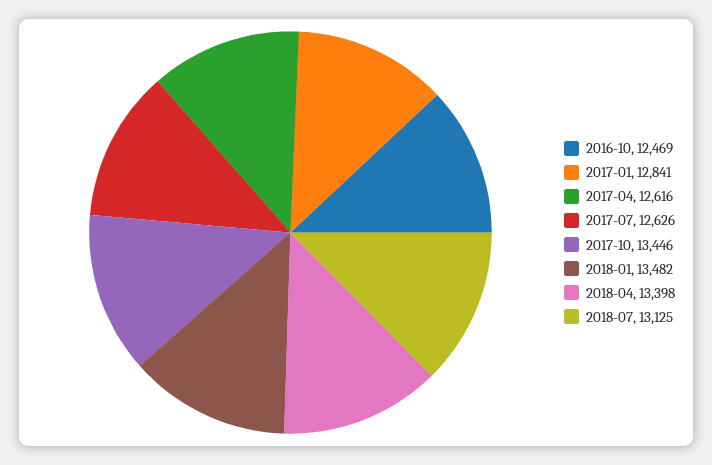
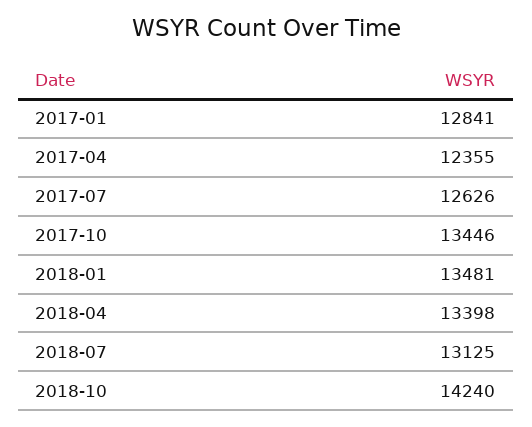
2016-10: 12469 -> none
2017-04: 12616 -> 12355
2018-01: 13482 -> 13481
2018-10: none -> 14240

